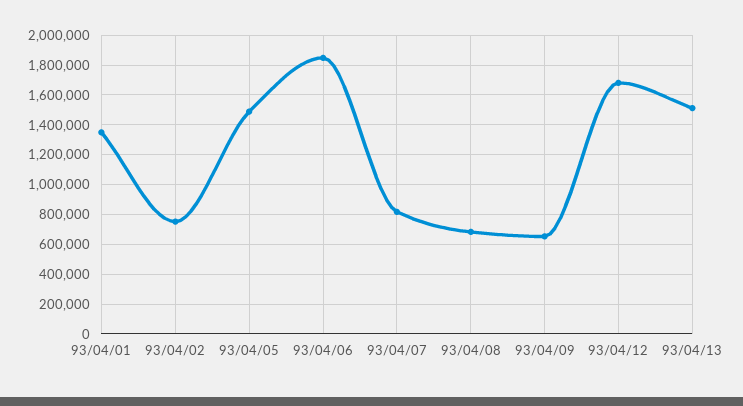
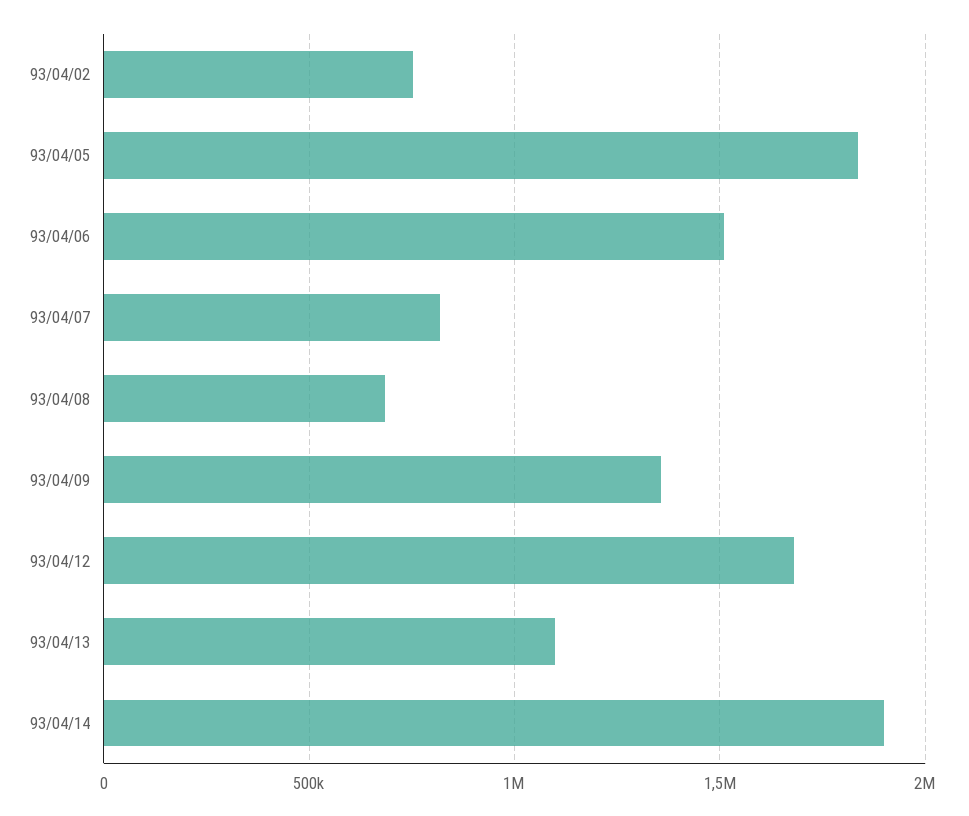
93/04/01: 1350000 -> none
93/04/05: 1500000 -> 1850000
93/04/06: 1850000 -> 1500000
93/04/09: 650000 -> 1350000
93/04/13: 1500000 -> 1100000
93/04/14: none -> 1900000

